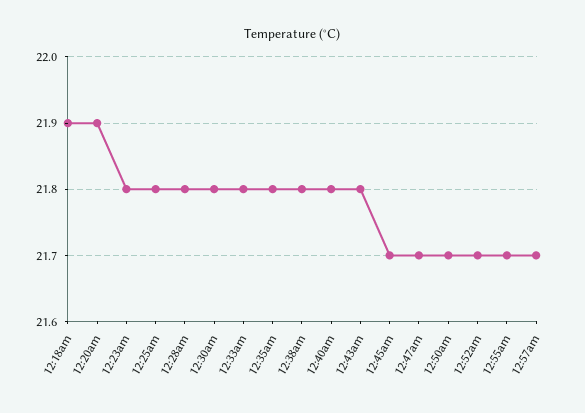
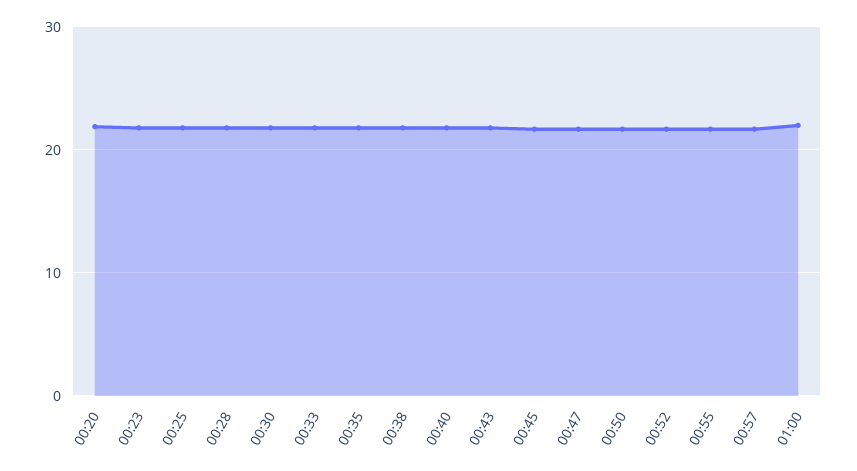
12:18am: 21.9 -> none
01:00: none -> 22

